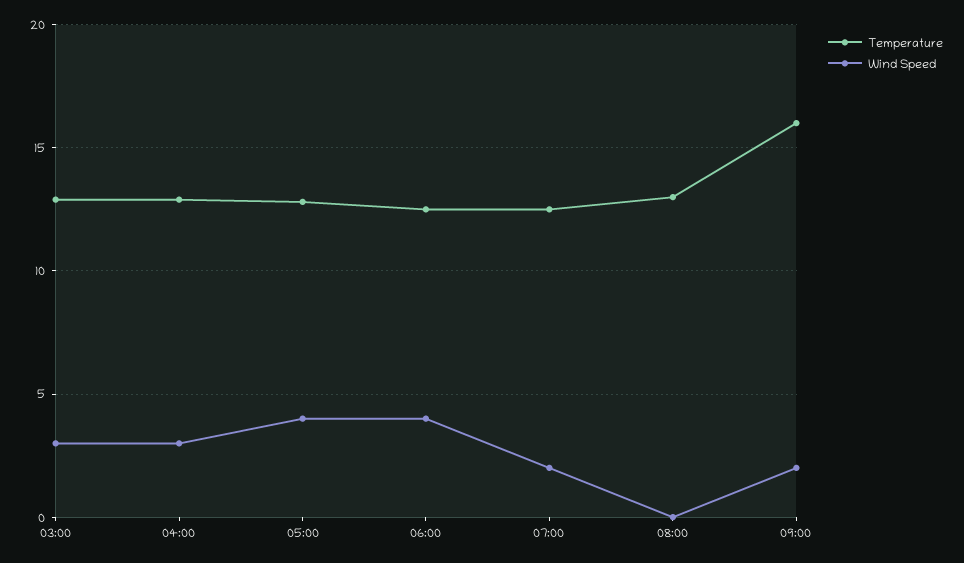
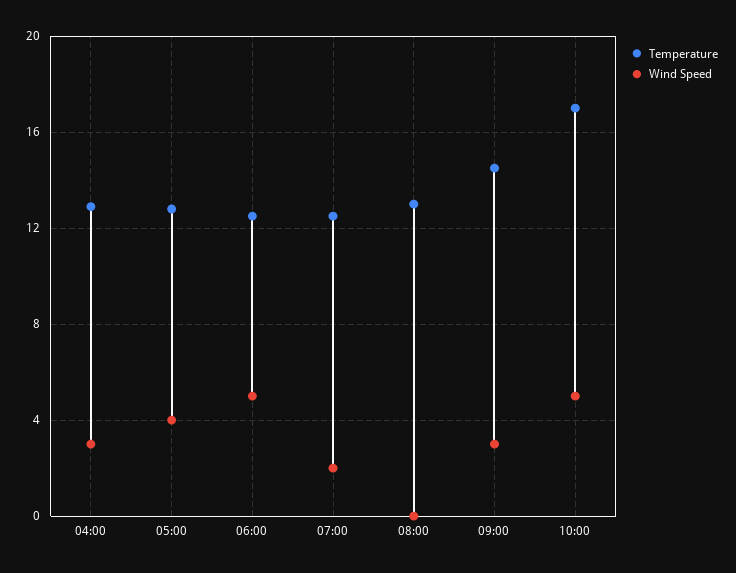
Temperature, 03:00: 13 -> none
Wind Speed, 03:00: 3 -> none
Wind Speed, 06:00: 4 -> 5
Temperature, 09:00: 16 -> 14.5
Wind Speed, 09:00: 2 -> 3
Temperature, 10:00: none -> 17
Wind Speed, 10:00: none -> 5

